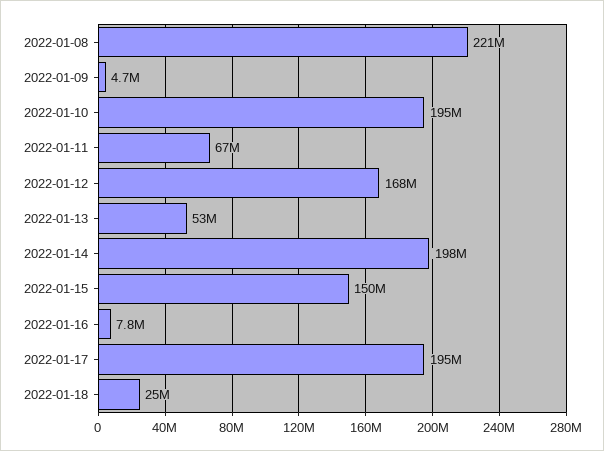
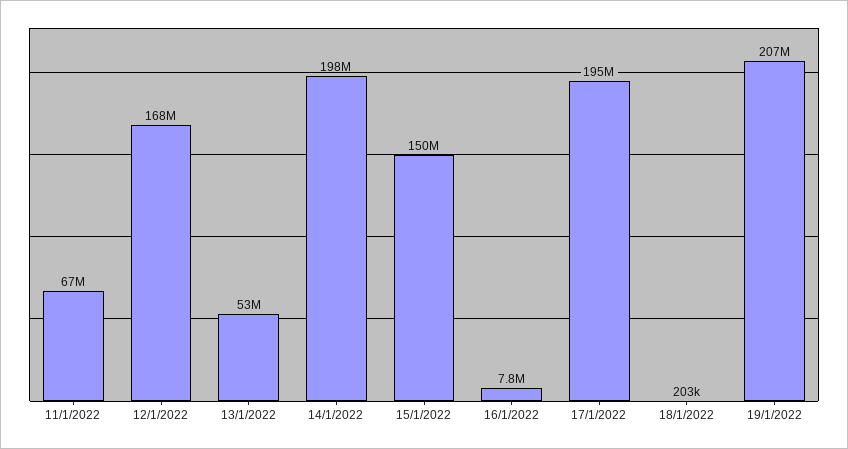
2022-01-08: 221000000 -> none
2022-01-09: 4700000 -> none
2022-01-10: 195000000 -> none
2022-01-18: 25000000 -> 203000
19/1/2022: none -> 207000000

